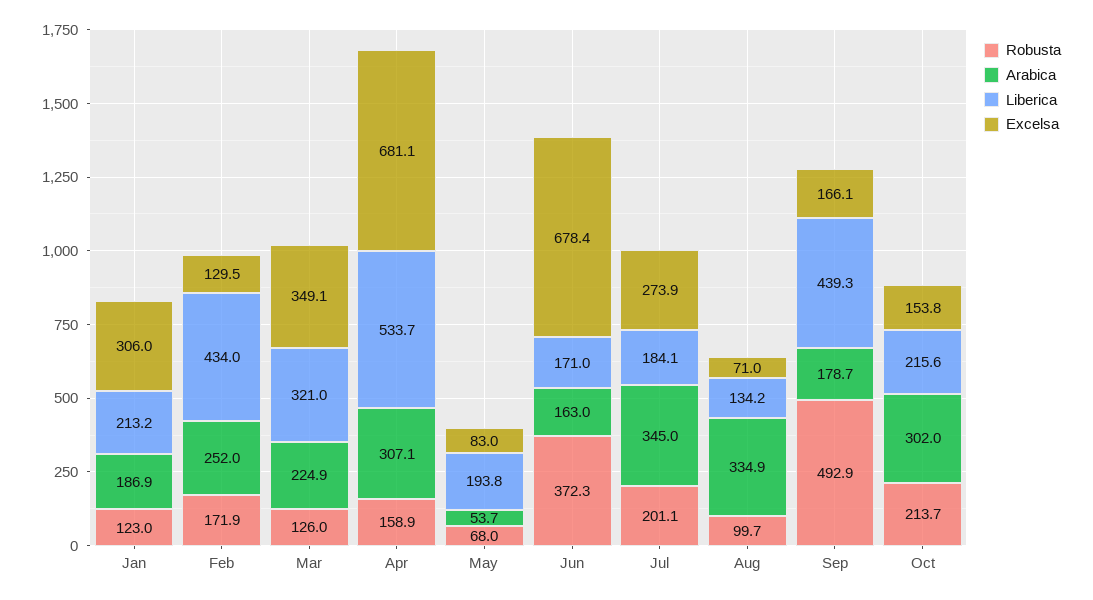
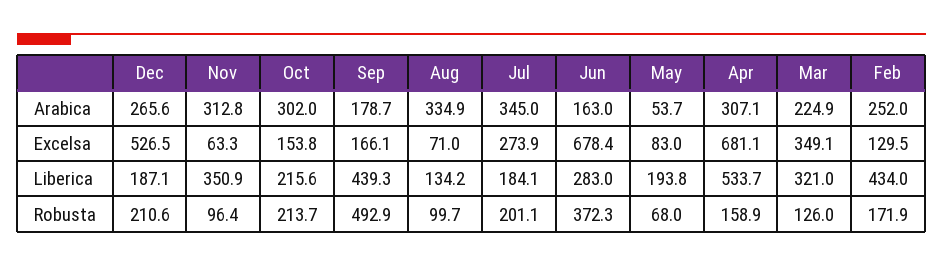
Robusta, Jan: 123 -> none
Arabica, Jan: 186.9 -> none
Liberica, Jan: 213.2 -> none
Excelsa, Jan: 306 -> none
Liberica, Jun: 171 -> 283
Arabica, Dec: none -> 265.6
Arabica, Nov: none -> 312.8
Excelsa, Dec: none -> 526.5
Excelsa, Nov: none -> 63.3
Liberica, Dec: none -> 187.1
Liberica, Nov: none -> 350.9
Robusta, Dec: none -> 210.6
Robusta, Nov: none -> 96.4

